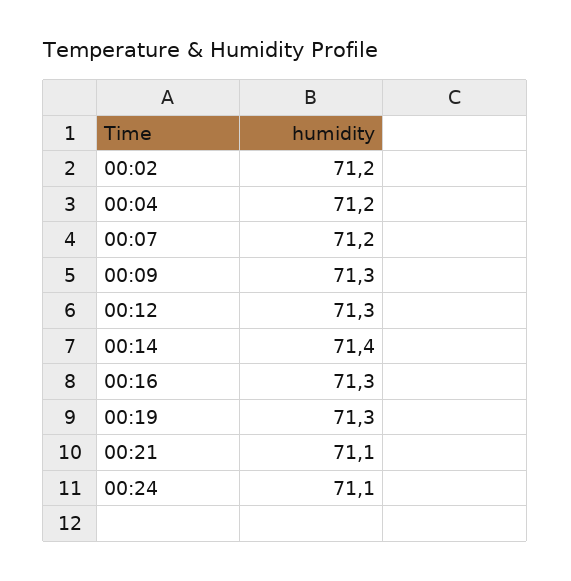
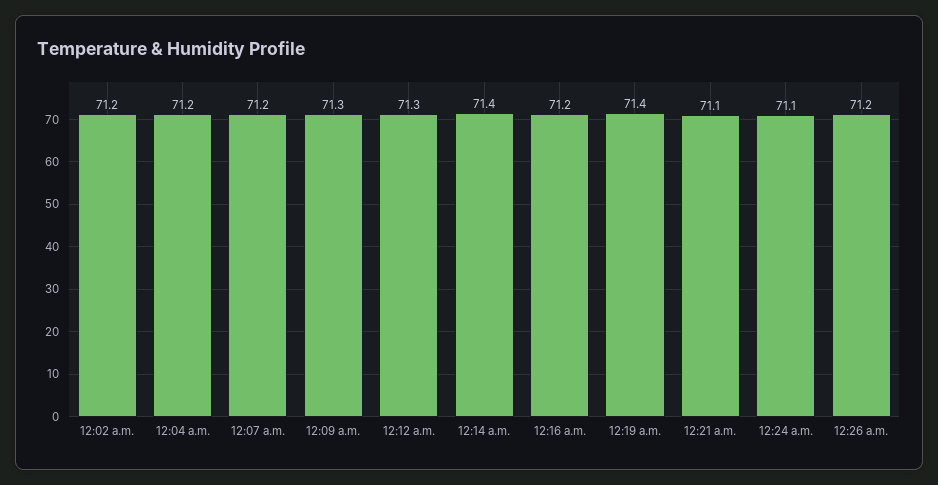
00:16: 71.3 -> 71.2
00:19: 71.3 -> 71.4
12:26 a.m.: none -> 71.2

